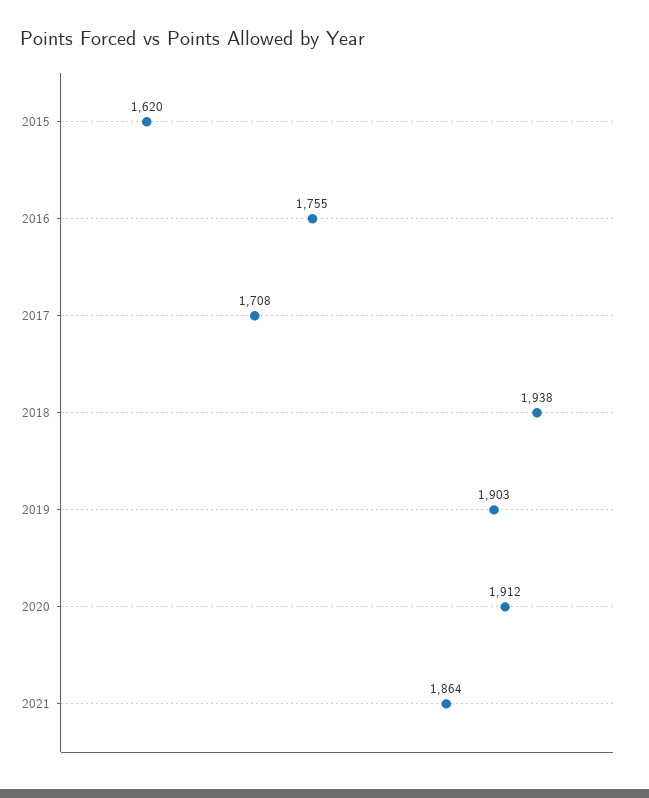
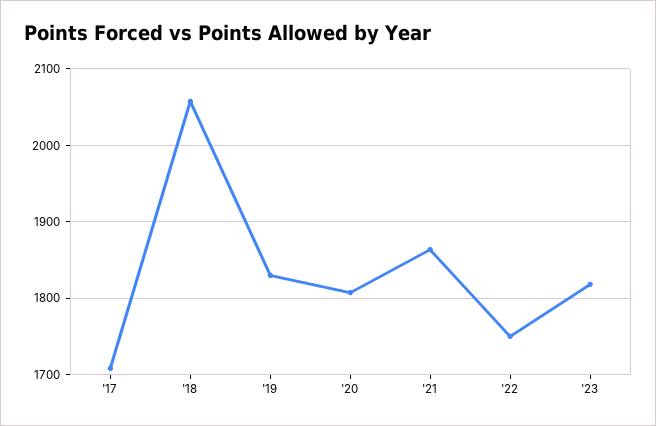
2015: 1620 -> none
2016: 1755 -> none
2018: 1938 -> 2060
2019: 1903 -> 1830
2020: 1912 -> 1810
'22: none -> 1750
'23: none -> 1820

